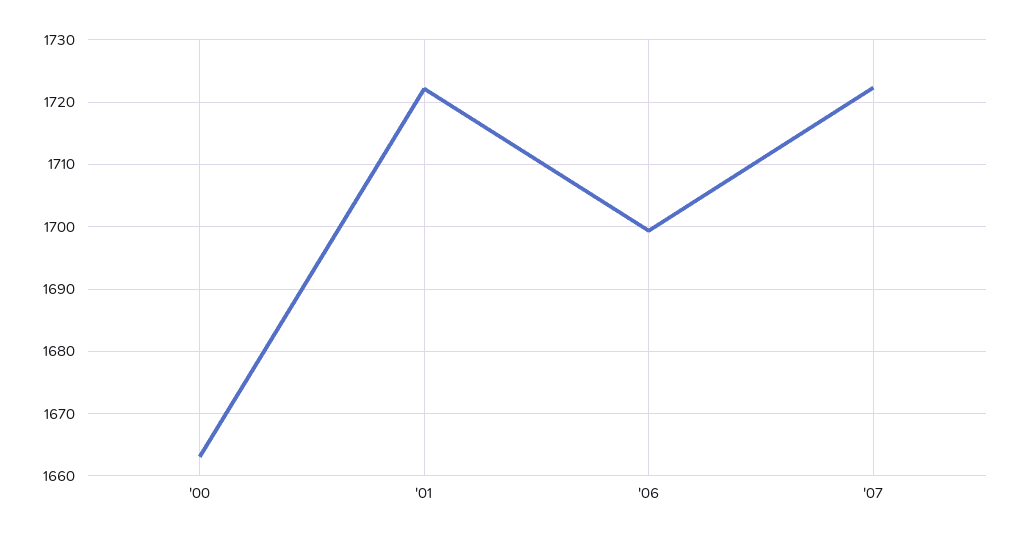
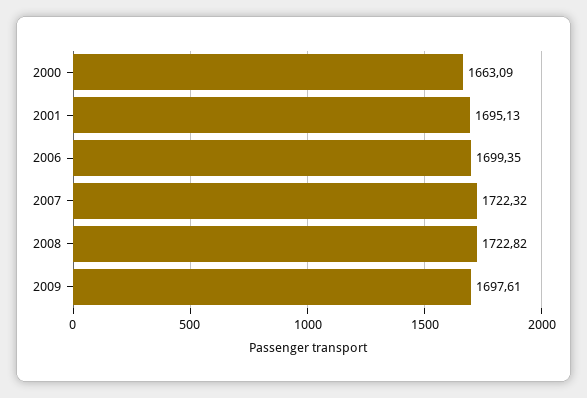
'01: 1722 -> 1695.13
2008: none -> 1722.82
2009: none -> 1697.61

